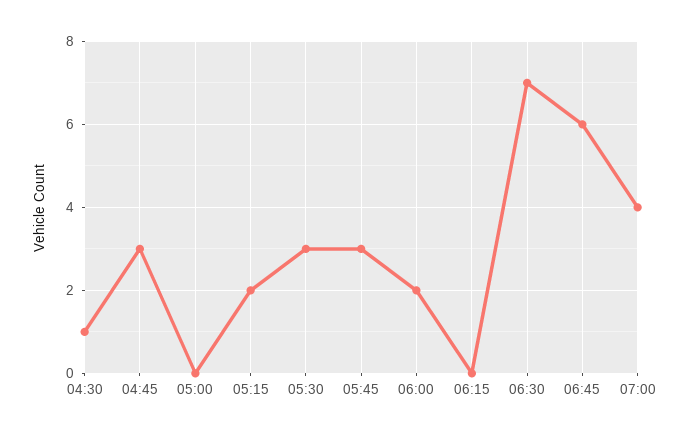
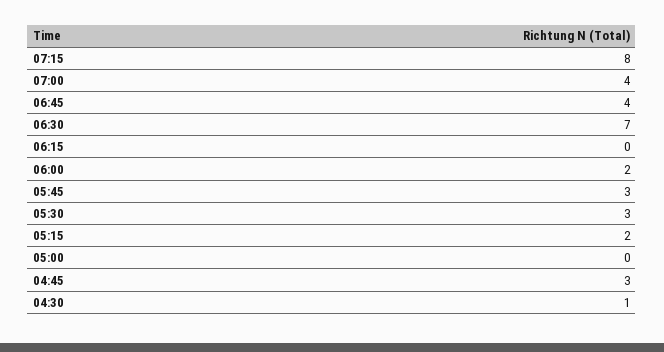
06:45: 6 -> 4
07:15: none -> 8

